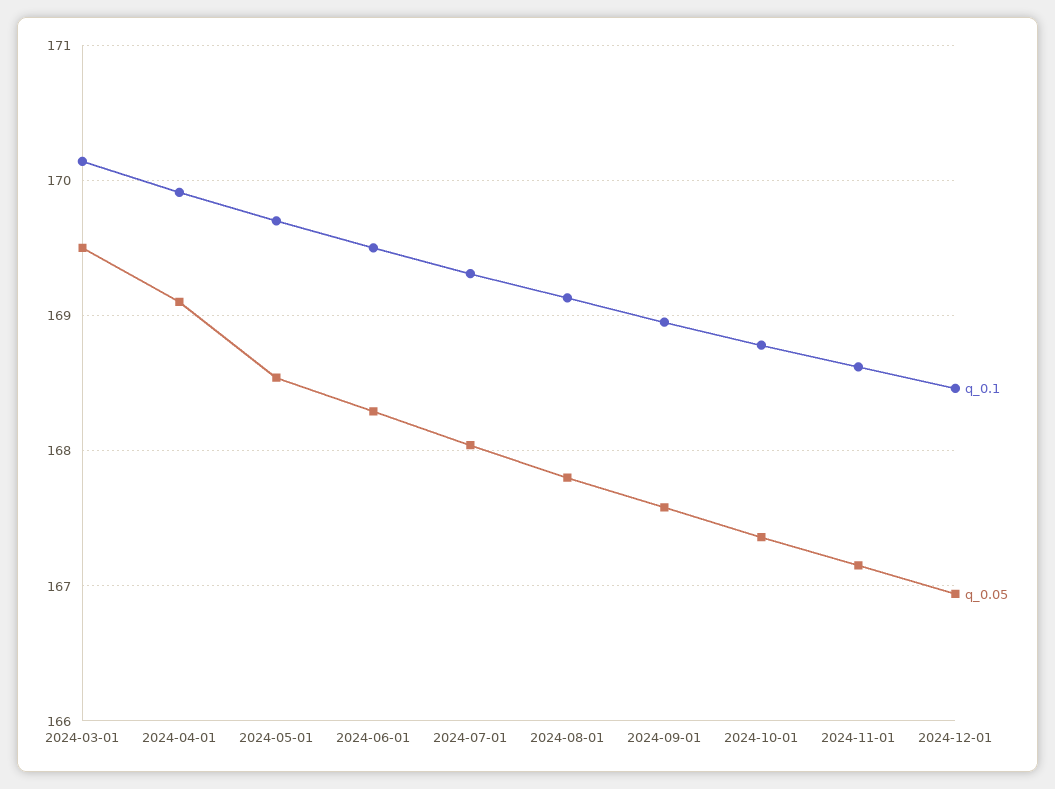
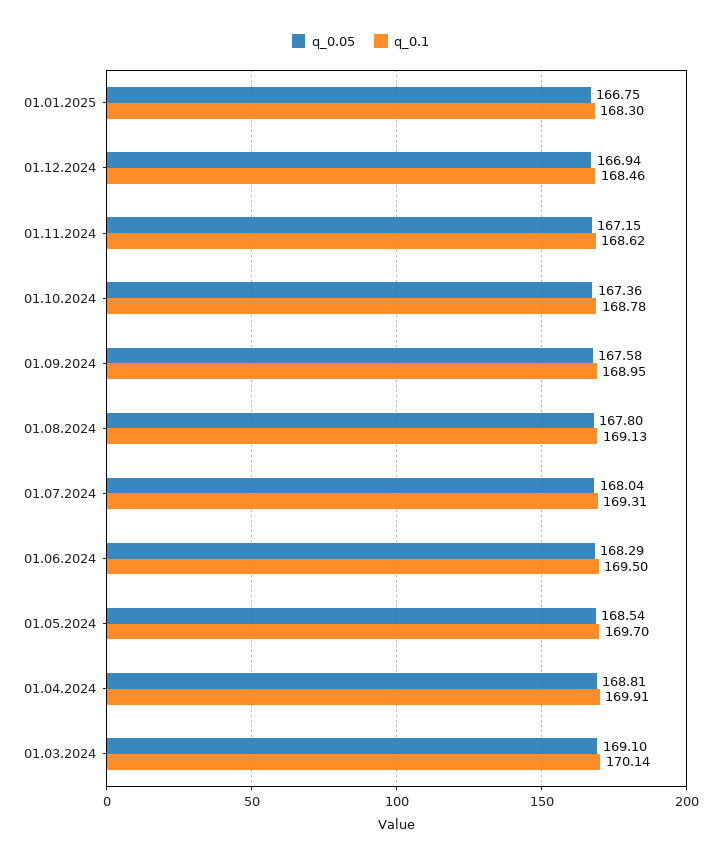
q_0.05, 2024-03-01: 169.5 -> 169.1
q_0.05, 2024-04-01: 169.1 -> 168.81
q_0.05, 01.01.2025: none -> 166.75
q_0.1, 01.01.2025: none -> 168.3

